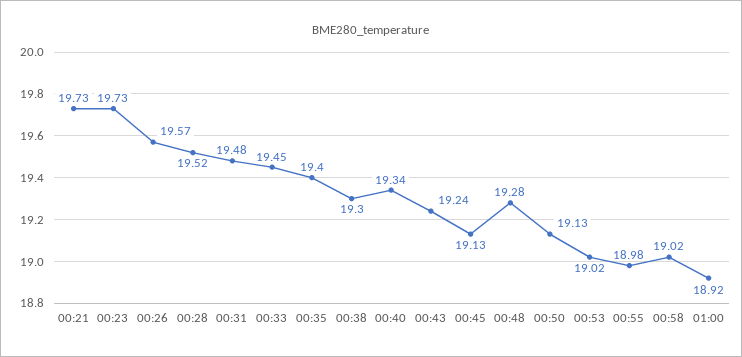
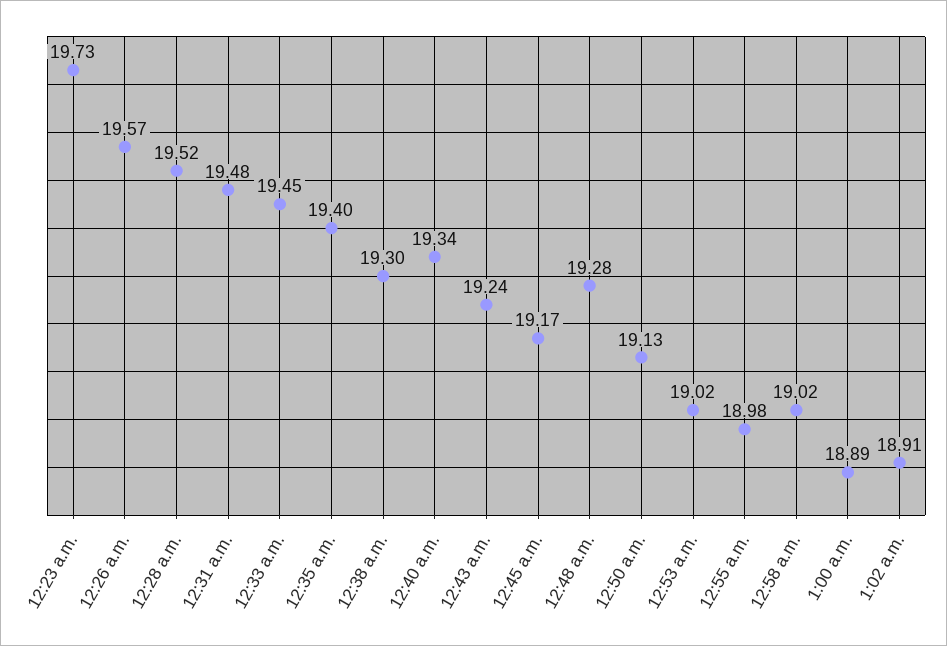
00:21: 19.73 -> none
00:45: 19.13 -> 19.17
01:00: 18.92 -> 18.89
1:02 a.m.: none -> 18.91

